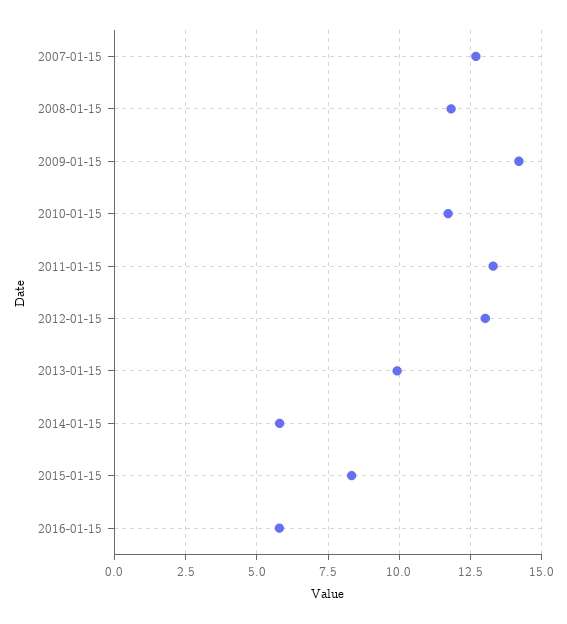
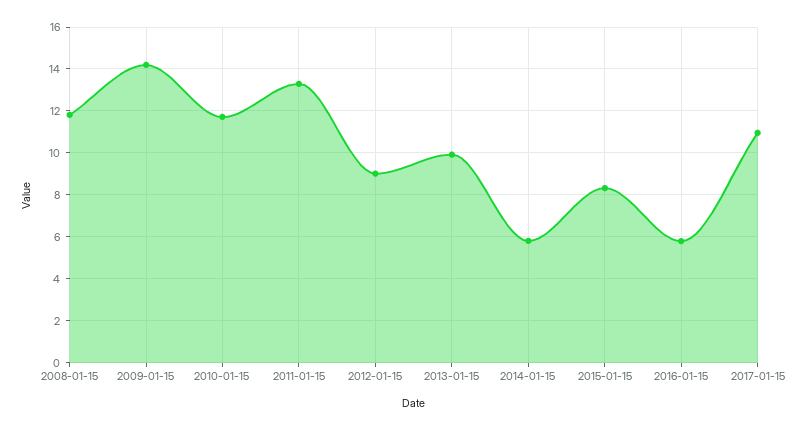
2007-01-15: 12.75 -> none
2012-01-15: 13 -> 9
2017-01-15: none -> 11

